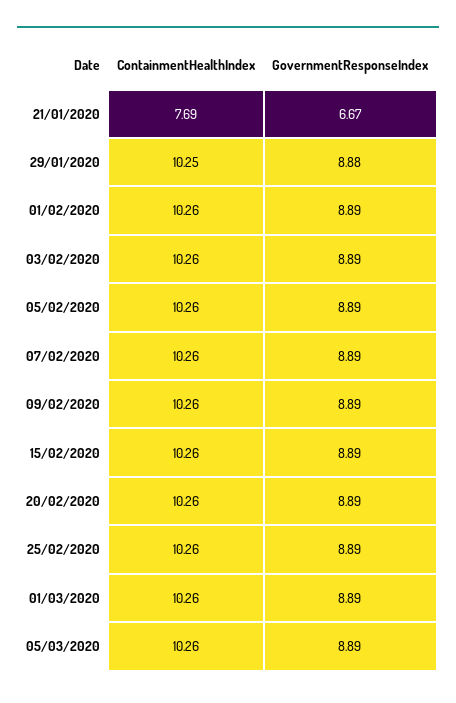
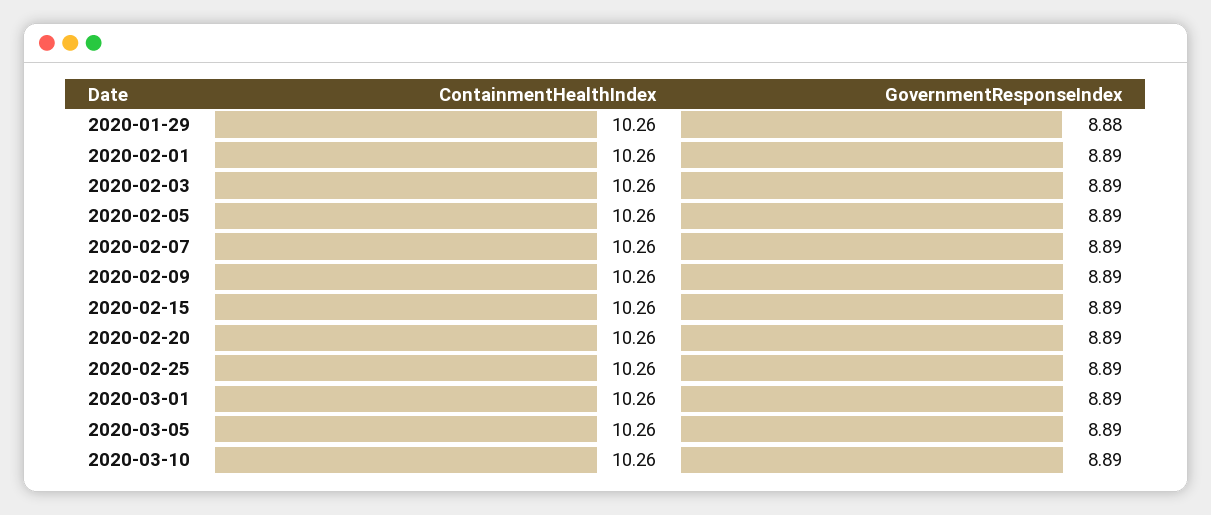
ContainmentHealthIndex, 21/01/2020: 7.69 -> none
GovernmentResponseIndex, 21/01/2020: 6.67 -> none
ContainmentHealthIndex, 29/01/2020: 10.25 -> 10.26
ContainmentHealthIndex, 2020-03-10: none -> 10.26
GovernmentResponseIndex, 2020-03-10: none -> 8.89

